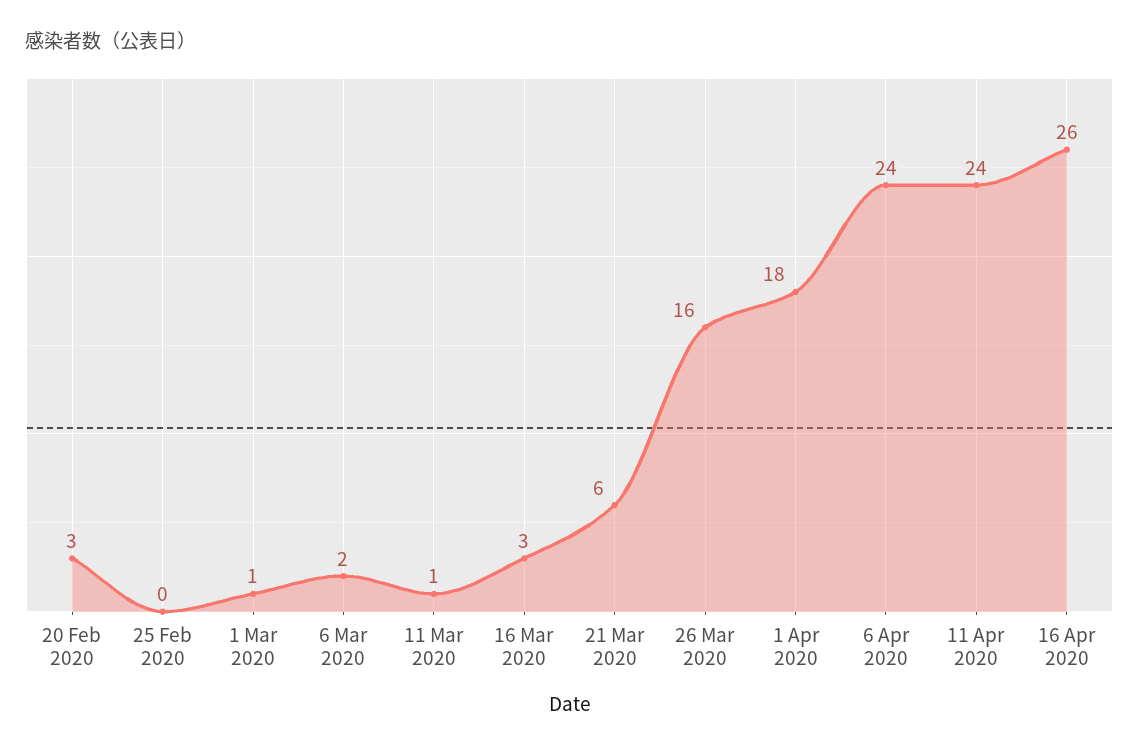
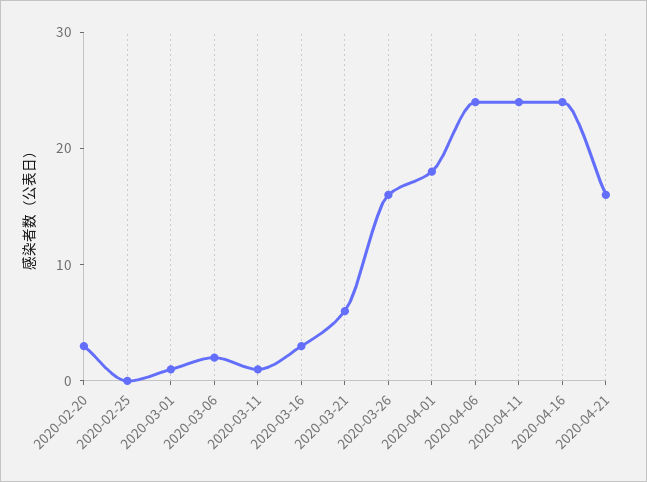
16 Apr 2020: 26 -> 24
2020-04-21: none -> 16

